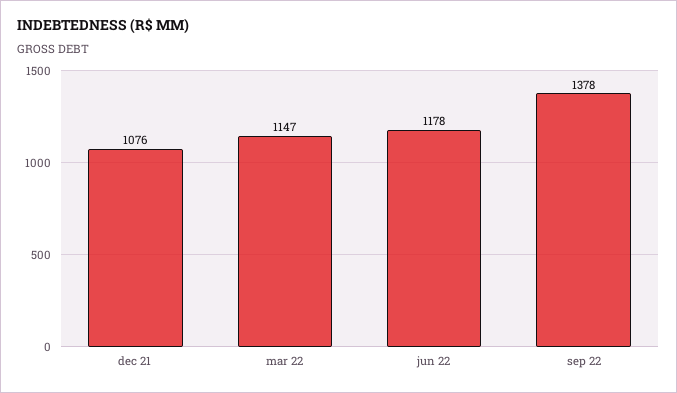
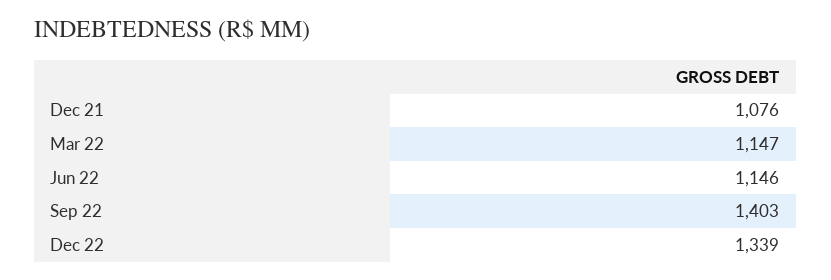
jun 22: 1178 -> 1146
sep 22: 1378 -> 1403
Dec 22: none -> 1339

